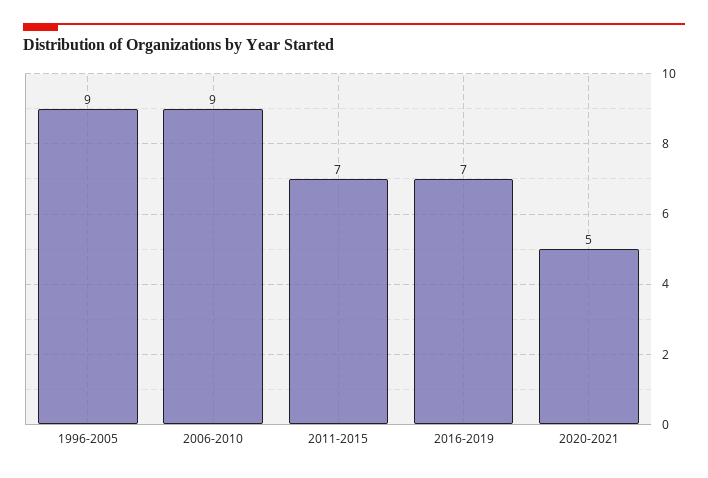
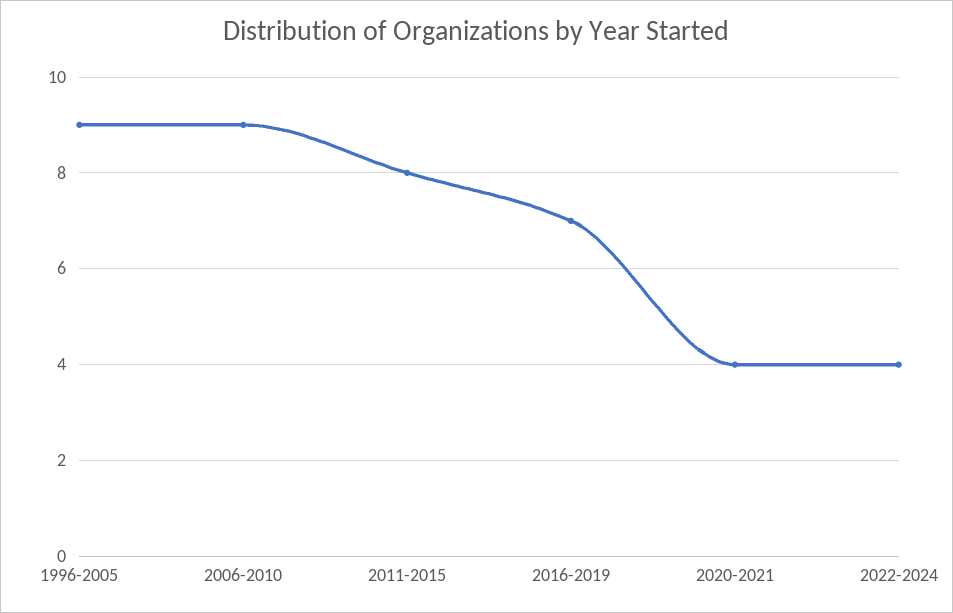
2011-2015: 7 -> 8
2020-2021: 5 -> 4
2022-2024: none -> 4

